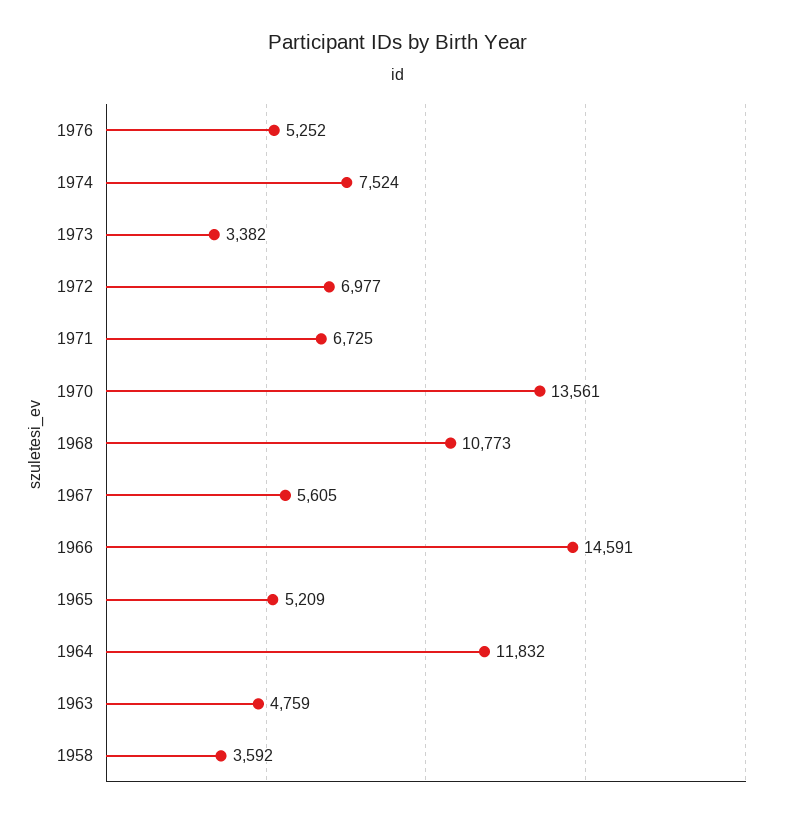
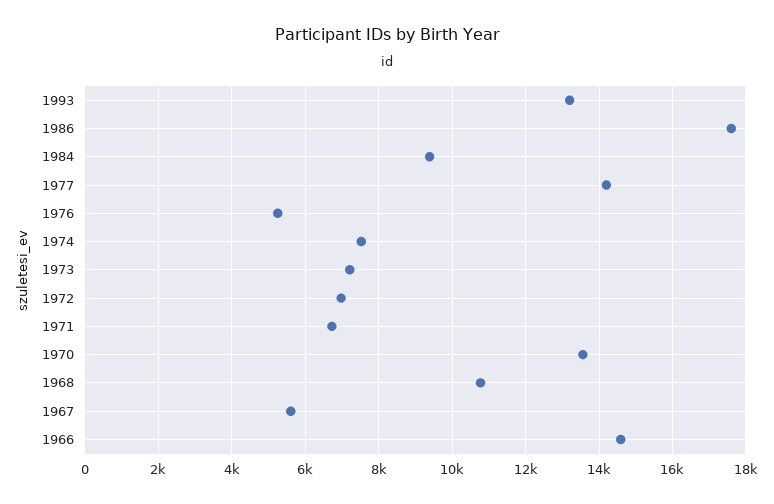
1973: 3382 -> 7200
1965: 5209 -> none
1964: 11832 -> none
1963: 4759 -> none
1958: 3592 -> none
1993: none -> 13200
1986: none -> 17600
1984: none -> 9400
1977: none -> 14200

